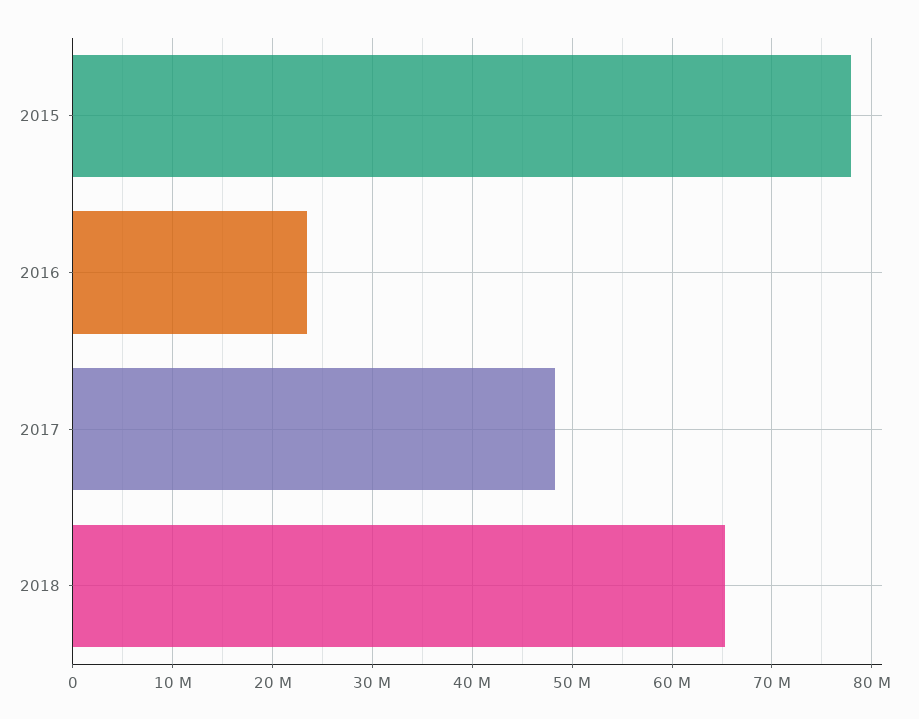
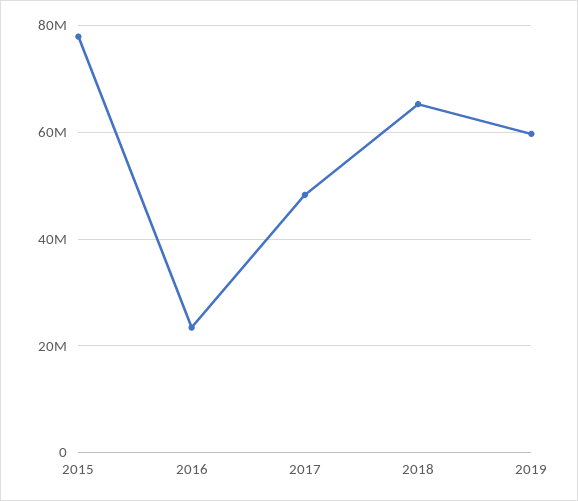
2019: none -> 60000000

